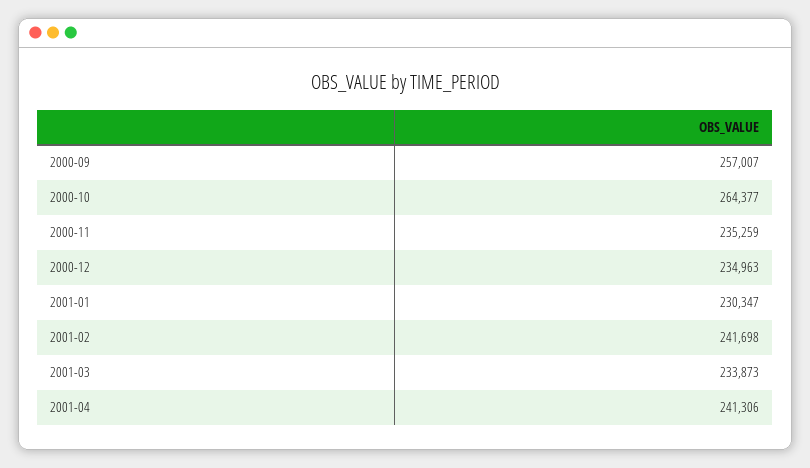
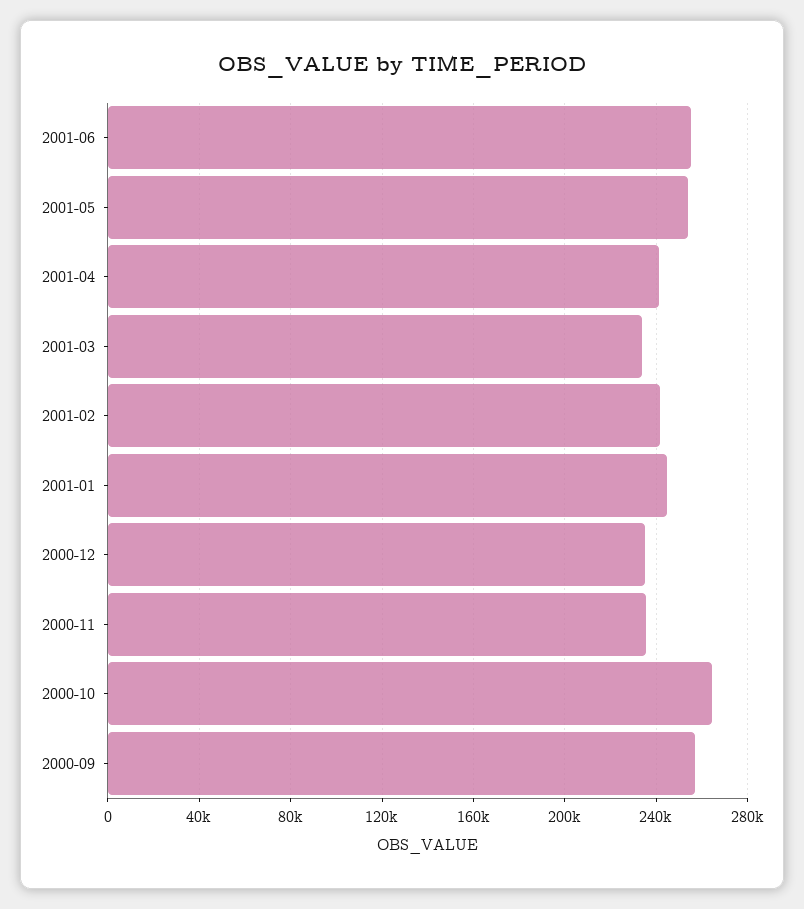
2001-01: 230347 -> 245000
2001-06: none -> 255000
2001-05: none -> 255000

